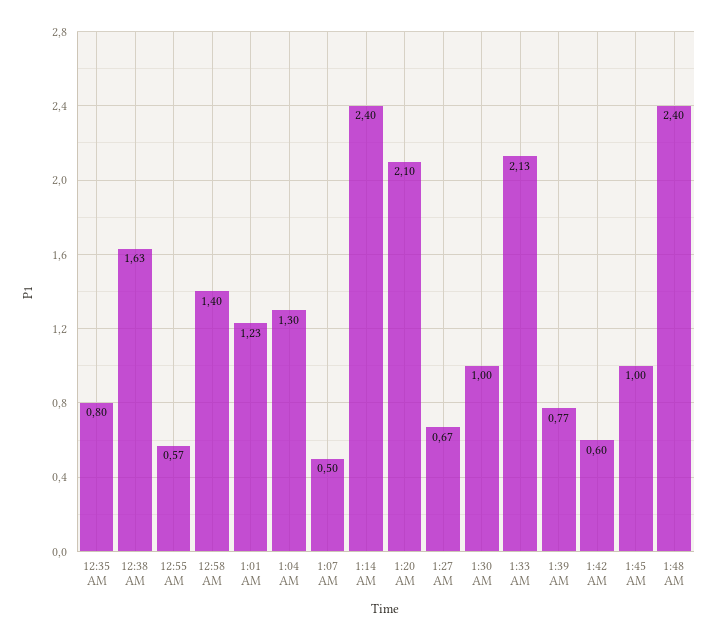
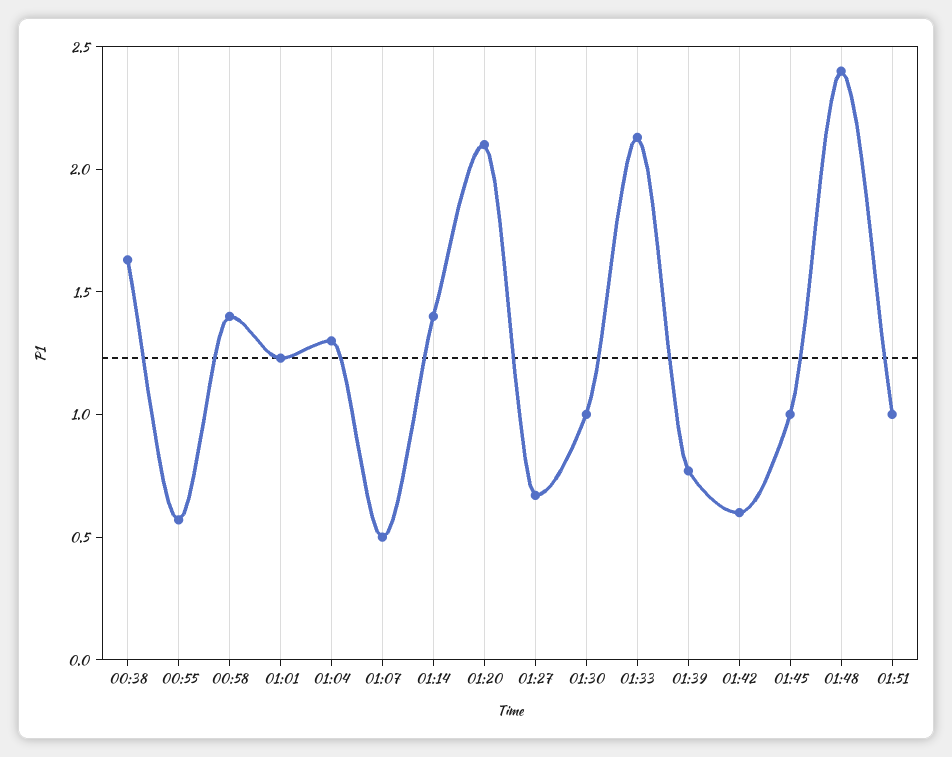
12:35 AM: 0.8 -> none
1:14 AM: 2.4 -> 1.4
01:51: none -> 1

